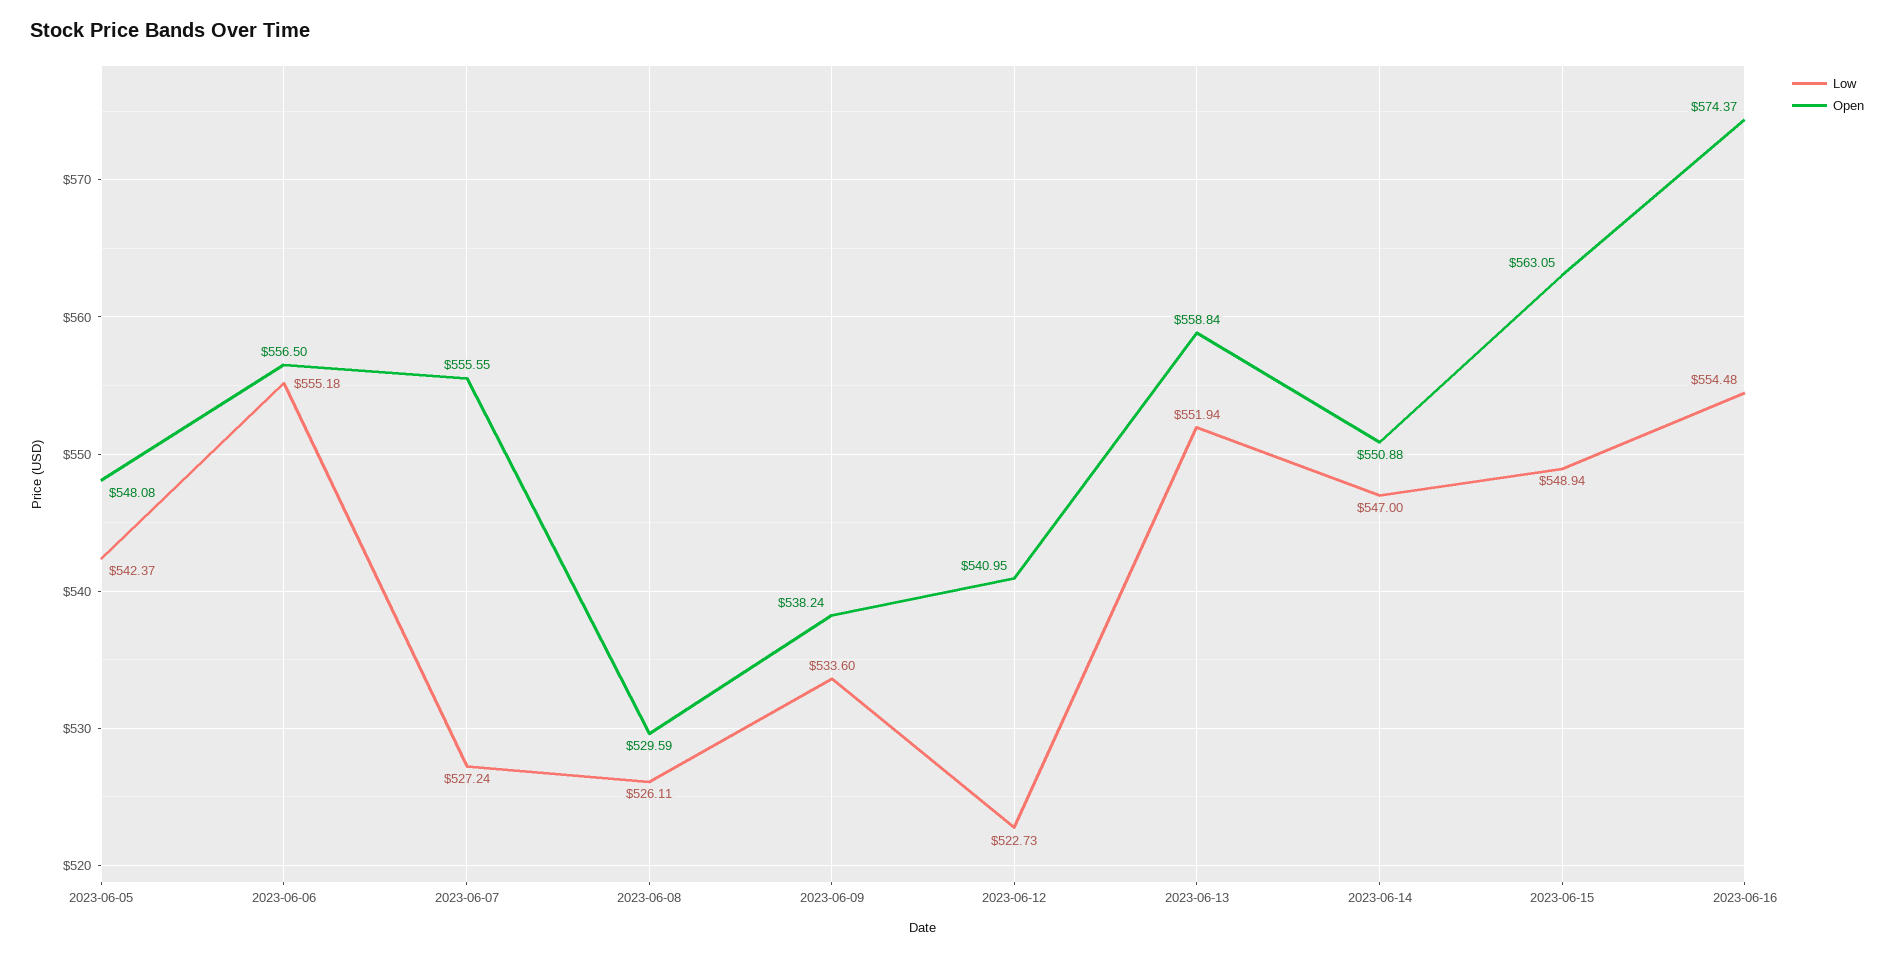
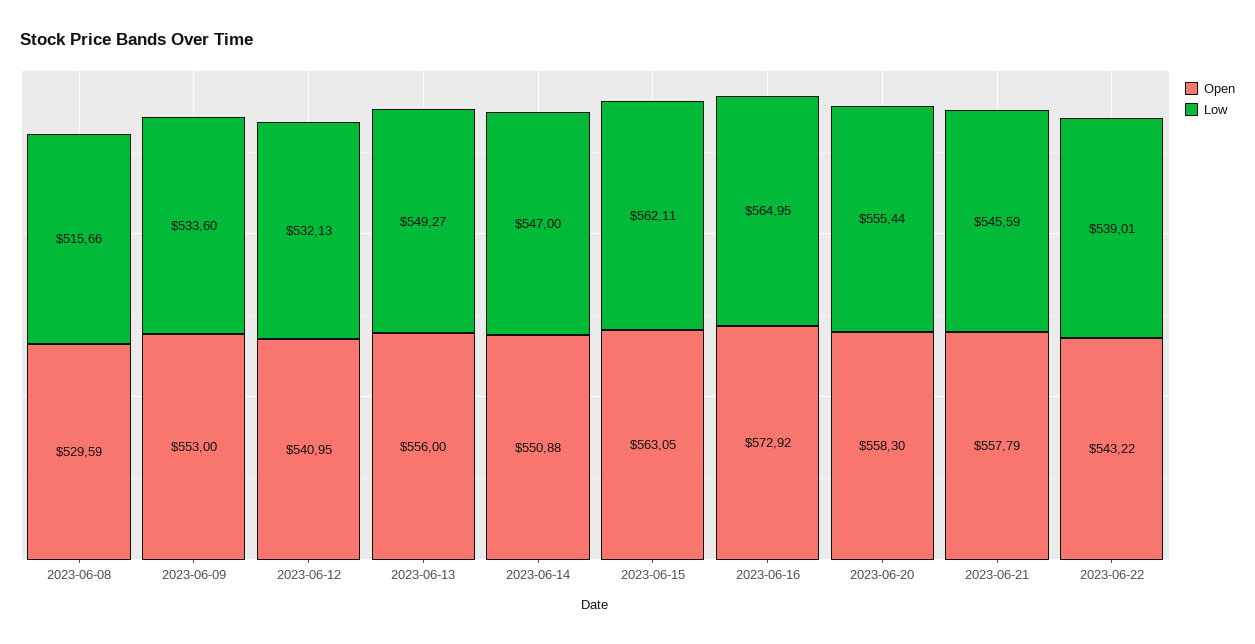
Low, 2023-06-05: 542.37 -> none
Open, 2023-06-05: 548.08 -> none
Low, 2023-06-06: 555.18 -> none
Open, 2023-06-06: 556.5 -> none
Low, 2023-06-07: 527.24 -> none
Open, 2023-06-07: 555.55 -> none
Low, 2023-06-08: 526.11 -> 515.66
Open, 2023-06-09: 538.24 -> 553
Low, 2023-06-12: 522.73 -> 532.13
Low, 2023-06-13: 551.94 -> 549.27
Open, 2023-06-13: 558.84 -> 556
Low, 2023-06-15: 548.94 -> 562.11
Low, 2023-06-16: 554.48 -> 564.95
Open, 2023-06-16: 574.37 -> 572.92
Open, 2023-06-20: none -> 558.3
Low, 2023-06-20: none -> 555.44
Open, 2023-06-21: none -> 557.79
Low, 2023-06-21: none -> 545.59
Open, 2023-06-22: none -> 543.22
Low, 2023-06-22: none -> 539.01

